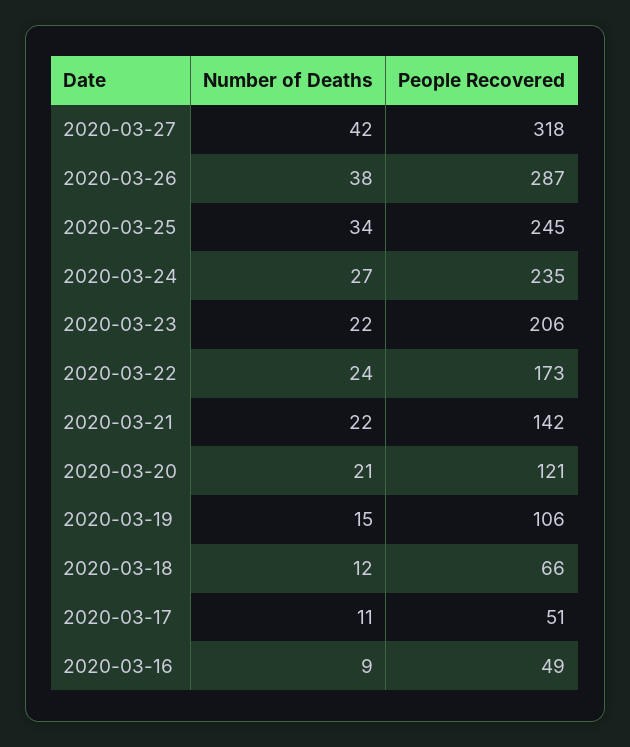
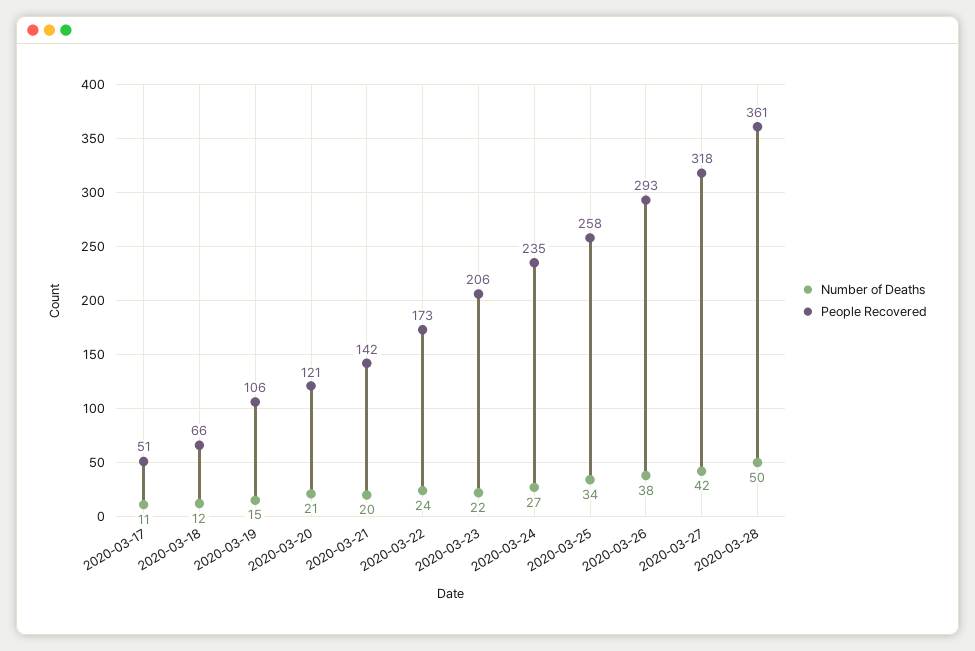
People Recovered, 2020-03-26: 287 -> 293
People Recovered, 2020-03-25: 245 -> 258
Number of Deaths, 2020-03-21: 22 -> 20
Number of Deaths, 2020-03-16: 9 -> none
People Recovered, 2020-03-16: 49 -> none
Number of Deaths, 2020-03-28: none -> 50
People Recovered, 2020-03-28: none -> 361

